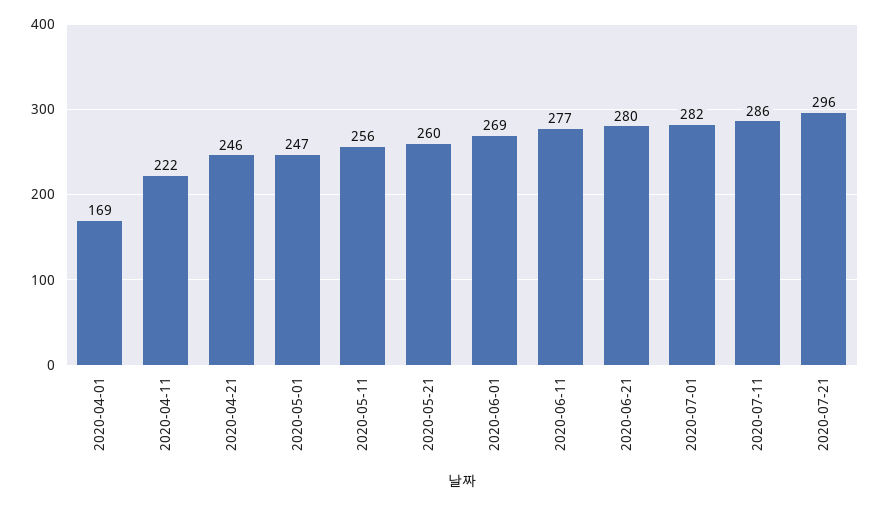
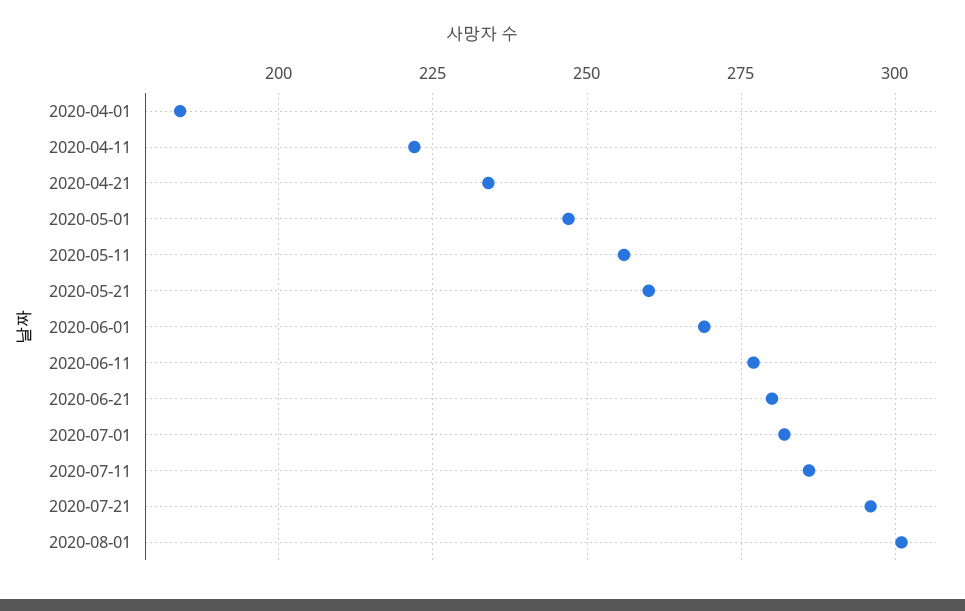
2020-04-01: 169 -> 185
2020-04-21: 246 -> 235
2020-08-01: none -> 300

